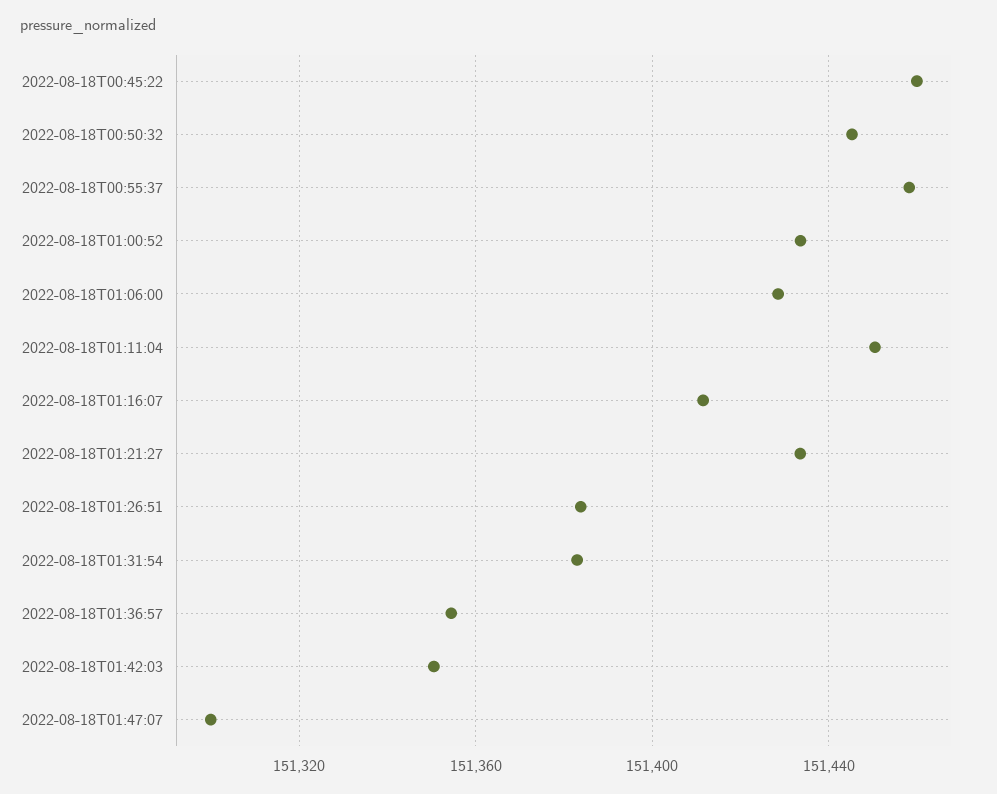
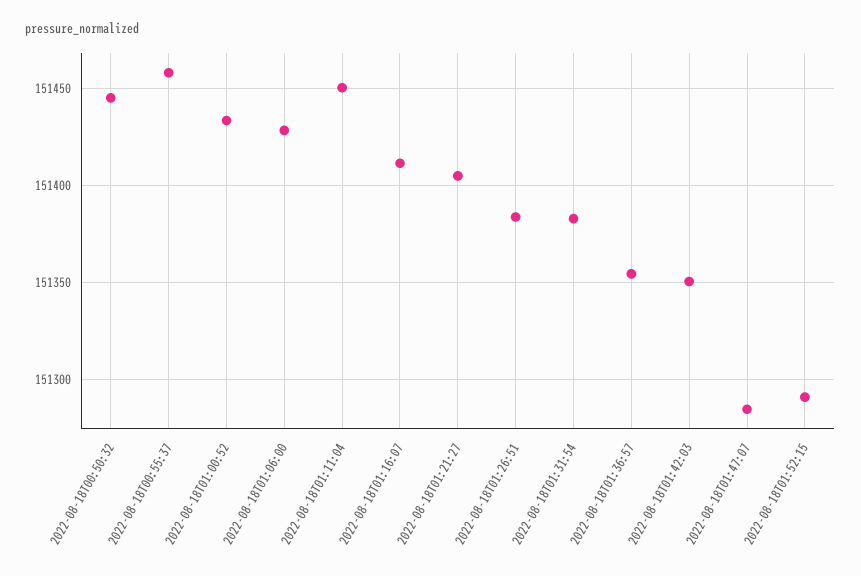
2022-08-18T00:45:22: 151460 -> none
2022-08-18T01:21:27: 151435 -> 151405
2022-08-18T01:47:07: 151300 -> 151285
2022-08-18T01:52:15: none -> 151290

